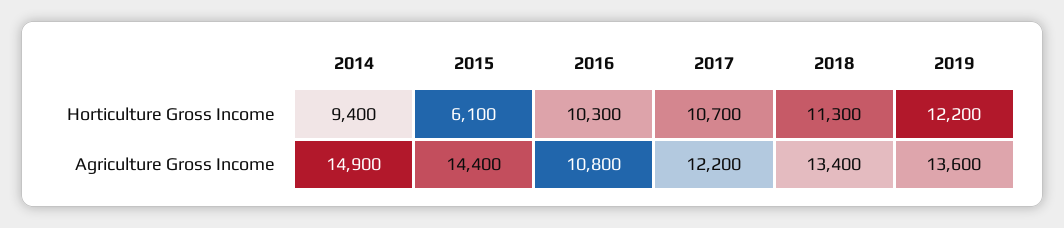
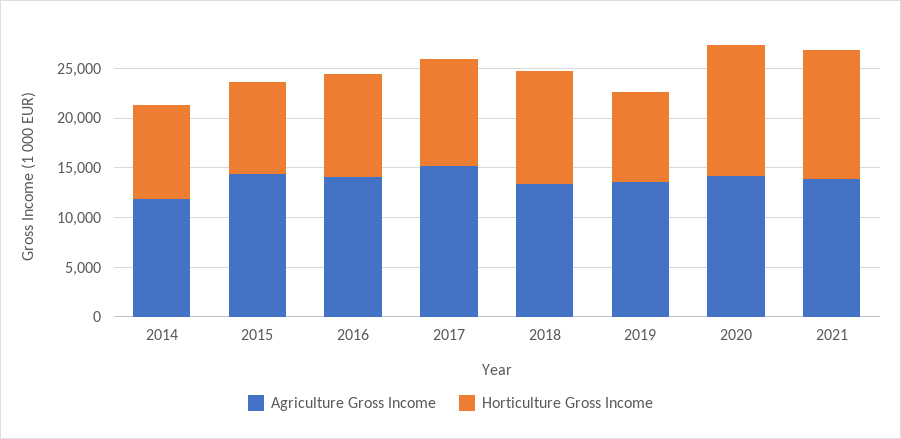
Horticulture Gross Income, 2015: 6100 -> 9000
Horticulture Gross Income, 2019: 12200 -> 9000
Agriculture Gross Income, 2014: 14900 -> 12000
Agriculture Gross Income, 2016: 10800 -> 14000
Agriculture Gross Income, 2017: 12200 -> 15000
Agriculture Gross Income, 2020: none -> 14000
Horticulture Gross Income, 2020: none -> 13000
Agriculture Gross Income, 2021: none -> 14000
Horticulture Gross Income, 2021: none -> 13000

